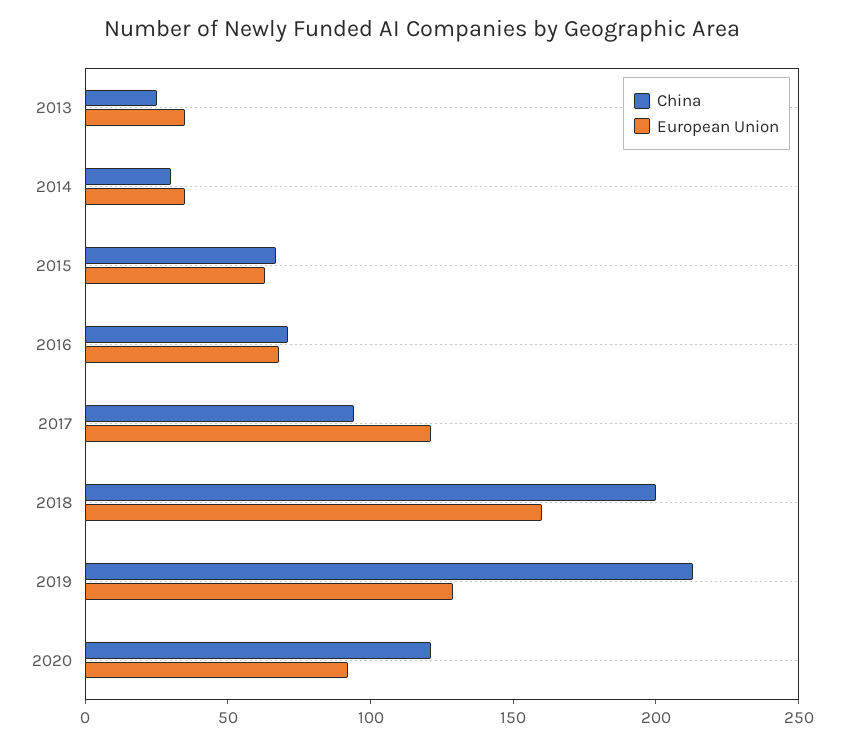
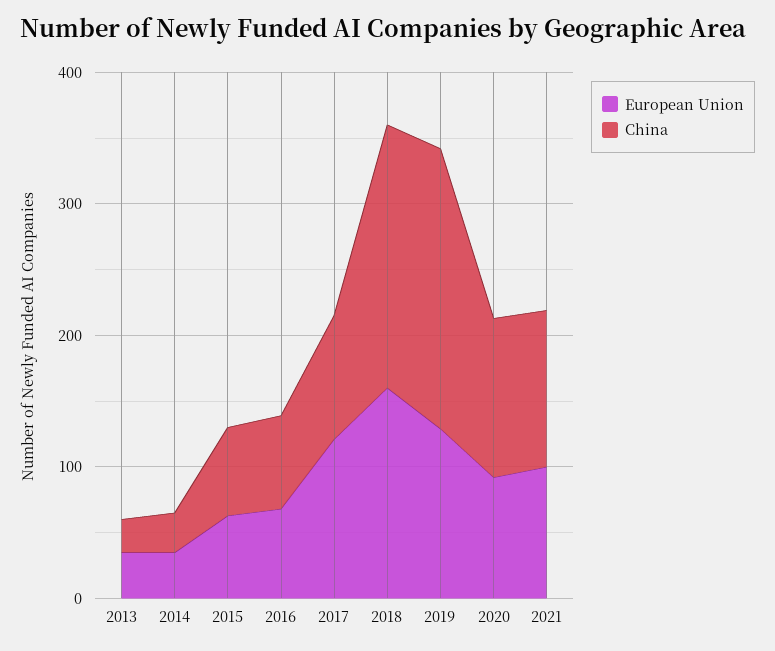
European Union, 2021: none -> 100
China, 2021: none -> 120

